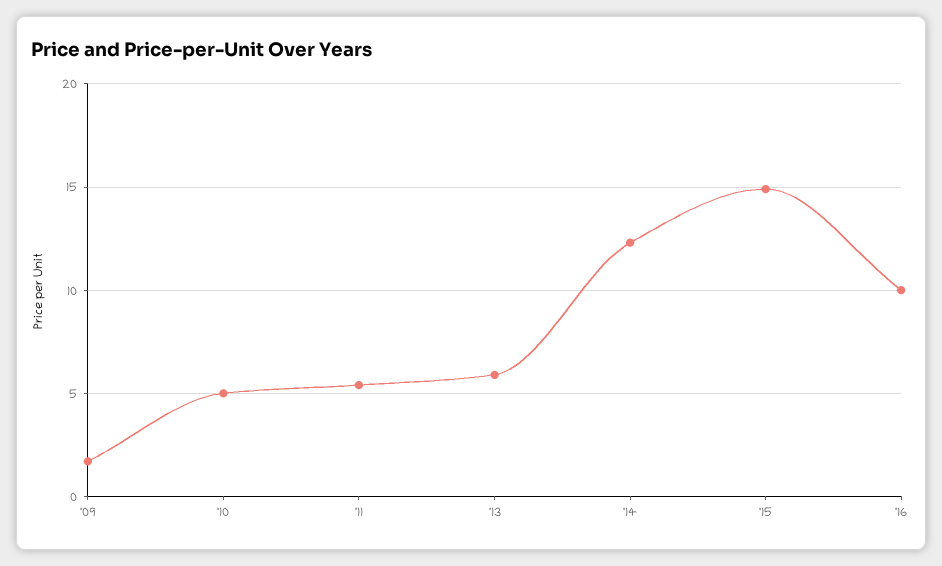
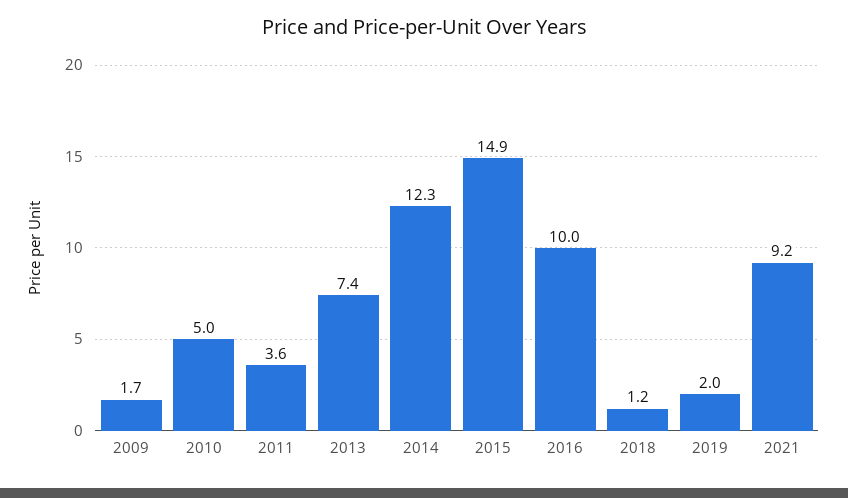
'11: 5.5 -> 3.6
'13: 6 -> 7.4
2018: none -> 1.2
2019: none -> 2
2021: none -> 9.2

